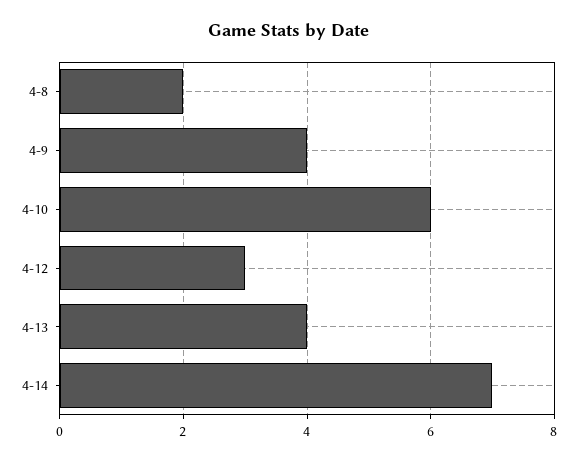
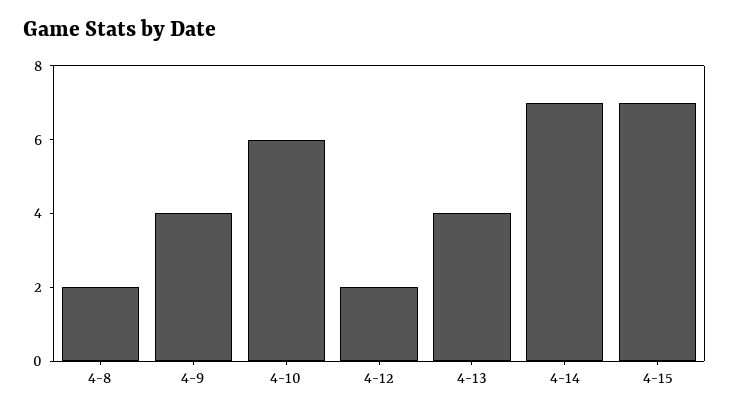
4-12: 3 -> 2
4-15: none -> 7

